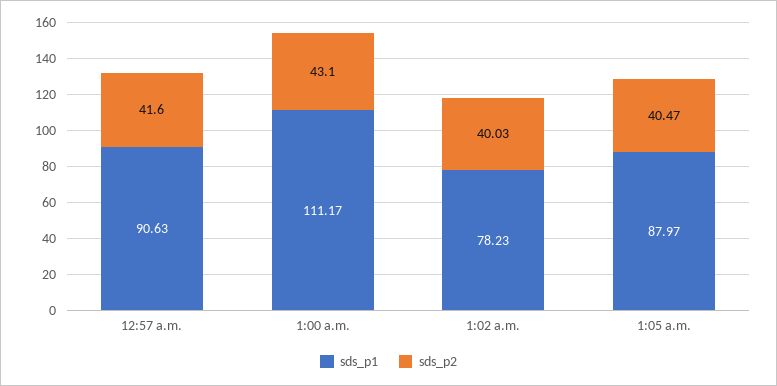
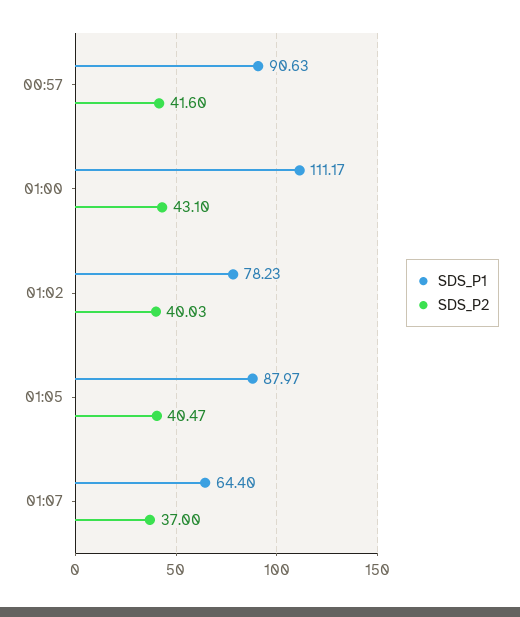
sds_p1, 01:07: none -> 64.4
sds_p2, 01:07: none -> 37

